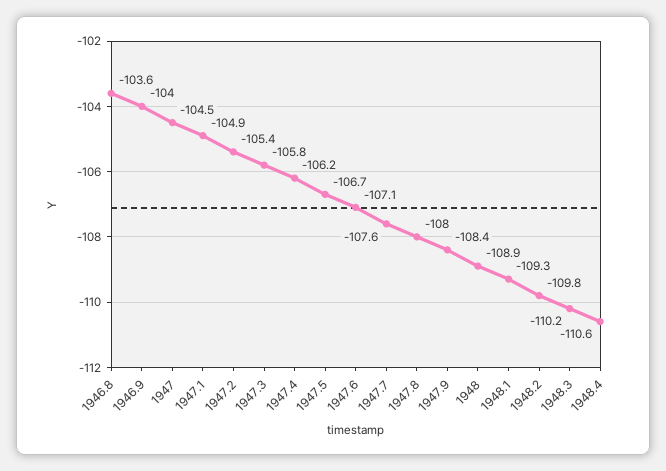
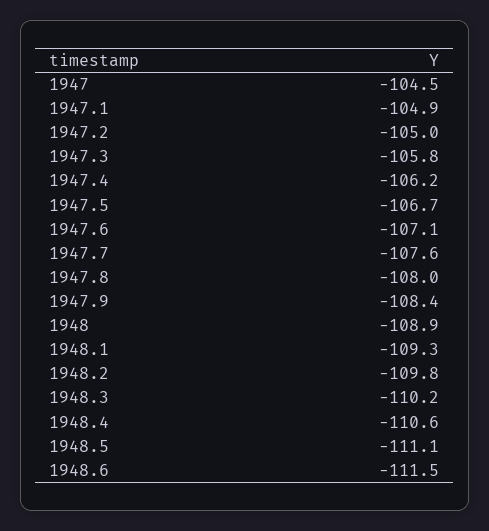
1946.8: -103.6 -> none
1946.9: -104 -> none
1947.2: -105.4 -> -105
1948.5: none -> -111.1
1948.6: none -> -111.5

